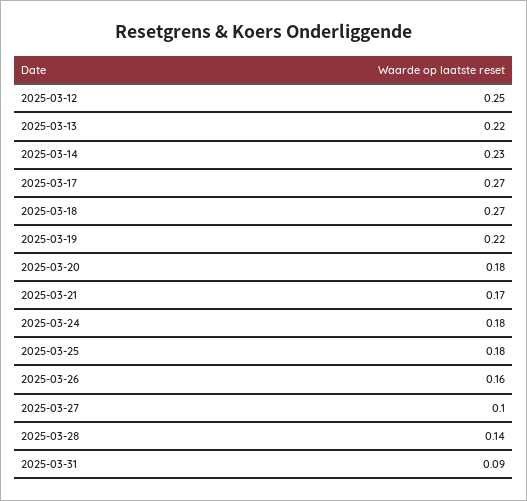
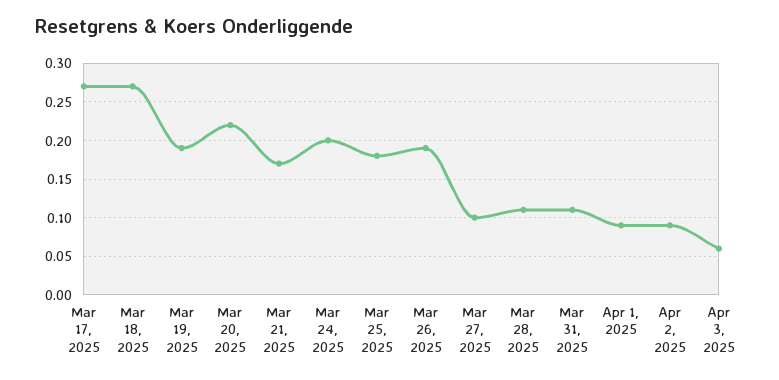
2025-03-12: 0.25 -> none
2025-03-13: 0.22 -> none
2025-03-14: 0.23 -> none
2025-03-19: 0.22 -> 0.19
2025-03-20: 0.18 -> 0.22
2025-03-24: 0.18 -> 0.2
2025-03-26: 0.16 -> 0.19
2025-03-28: 0.14 -> 0.11
2025-03-31: 0.09 -> 0.11
Apr 1, 2025: none -> 0.09
Apr 2, 2025: none -> 0.09
Apr 3, 2025: none -> 0.06

